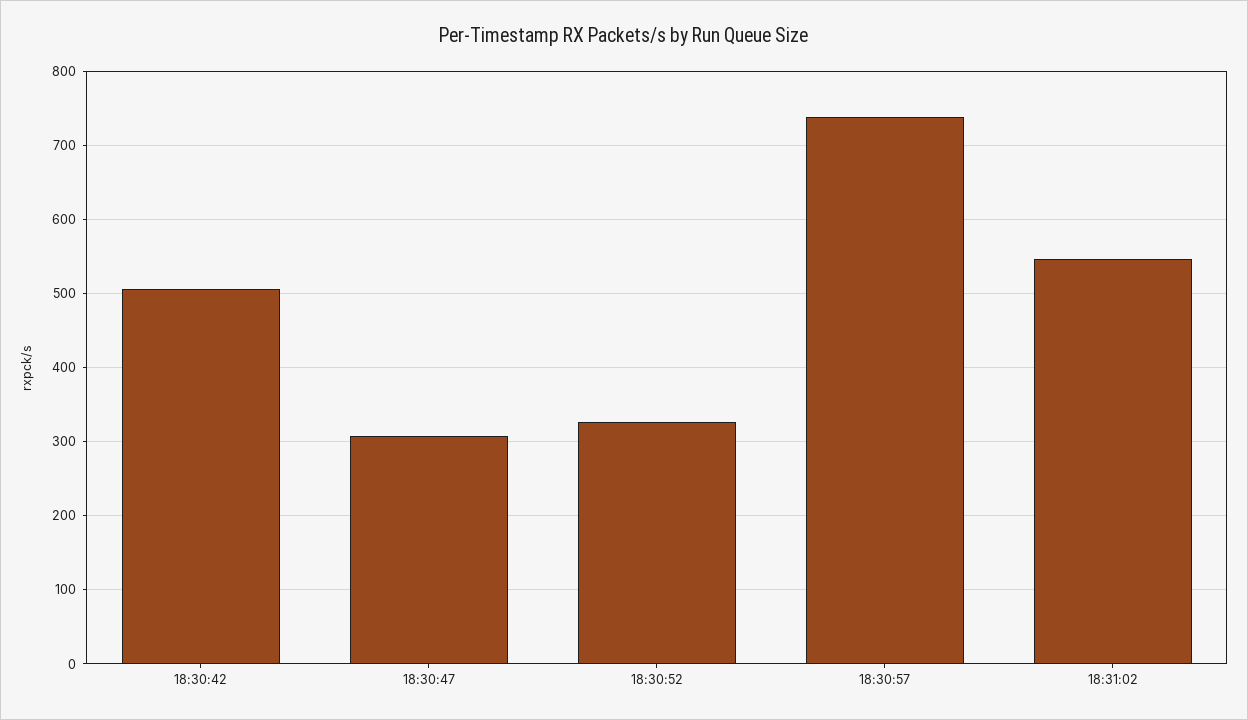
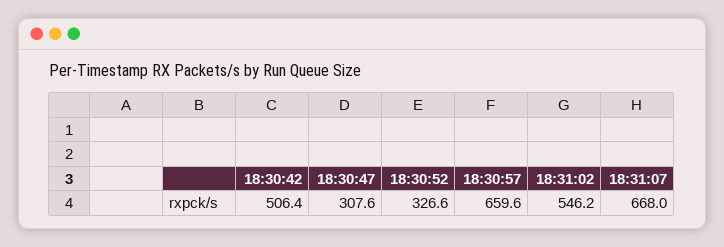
18:30:57: 740 -> 659.6
18:31:07: none -> 668

